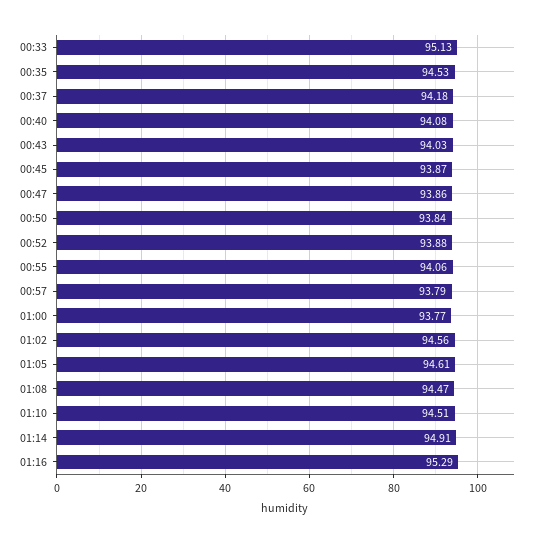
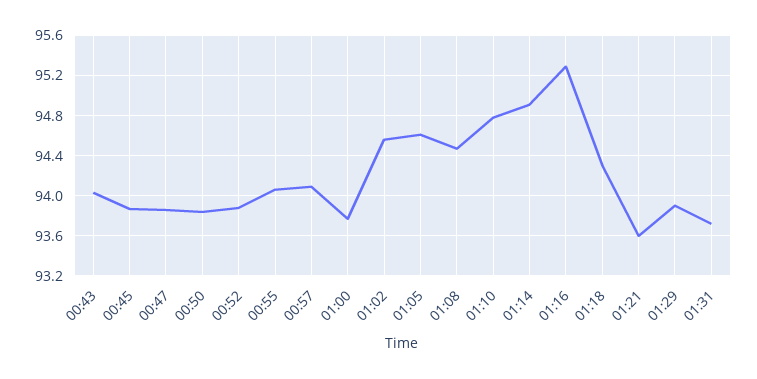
00:33: 95.13 -> none
00:35: 94.53 -> none
00:37: 94.18 -> none
00:40: 94.08 -> none
00:57: 93.79 -> 94.1
01:10: 94.51 -> 94.8
01:18: none -> 94.3
01:21: none -> 93.6
01:29: none -> 93.9
01:31: none -> 93.7

